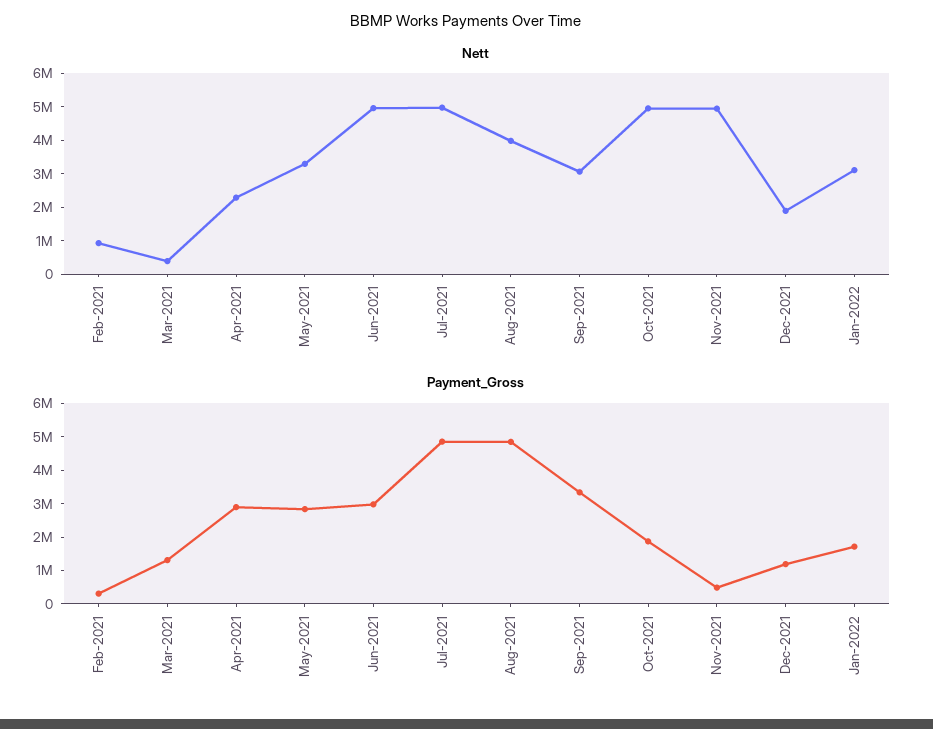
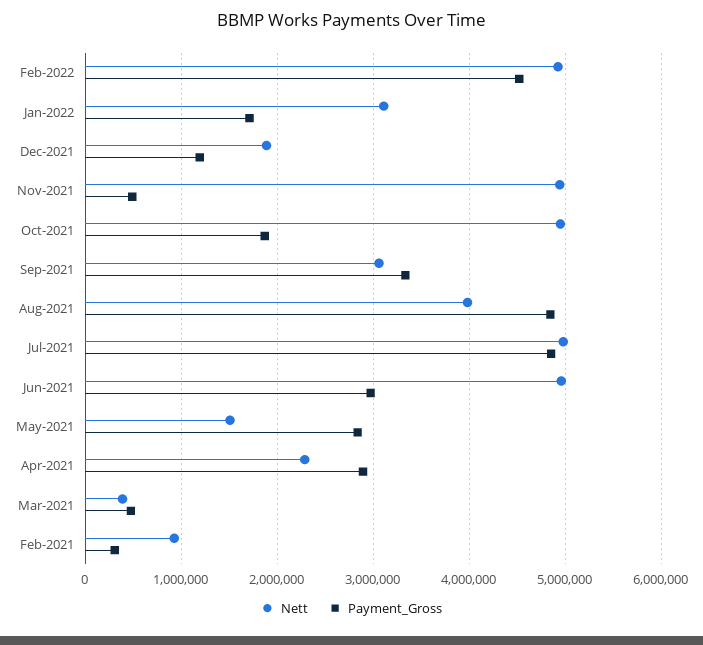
Nett, May-2021: 3250000 -> 1500000
Payment_Gross, Mar-2021: 1250000 -> 500000
Nett, Feb-2022: none -> 4900000
Payment_Gross, Feb-2022: none -> 4500000

